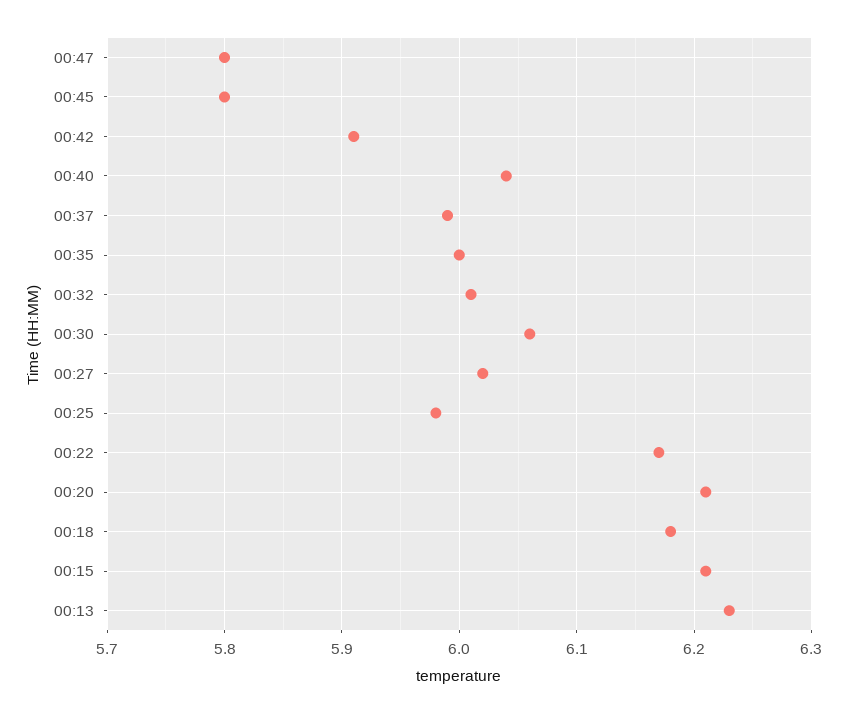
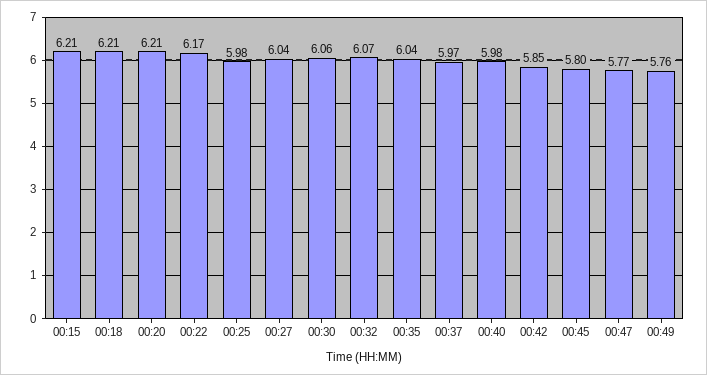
00:47: 5.8 -> 5.77
00:42: 5.91 -> 5.85
00:40: 6.04 -> 5.98
00:37: 5.99 -> 5.97
00:35: 6 -> 6.04
00:32: 6.01 -> 6.07
00:27: 6.02 -> 6.04
00:18: 6.18 -> 6.21
00:13: 6.23 -> none
00:49: none -> 5.76

